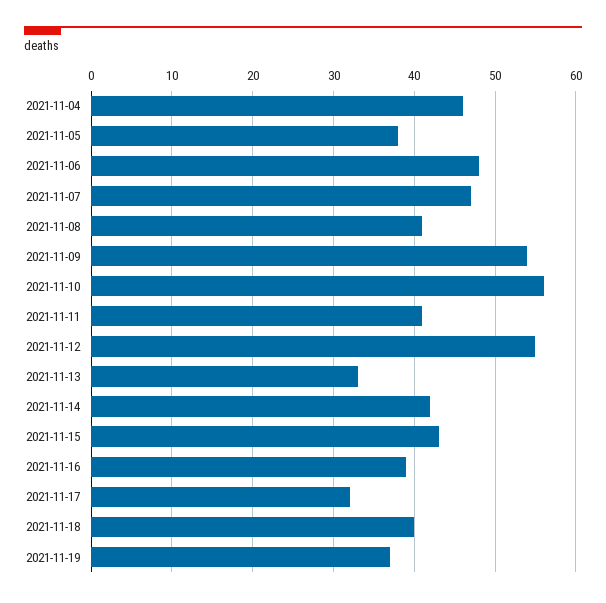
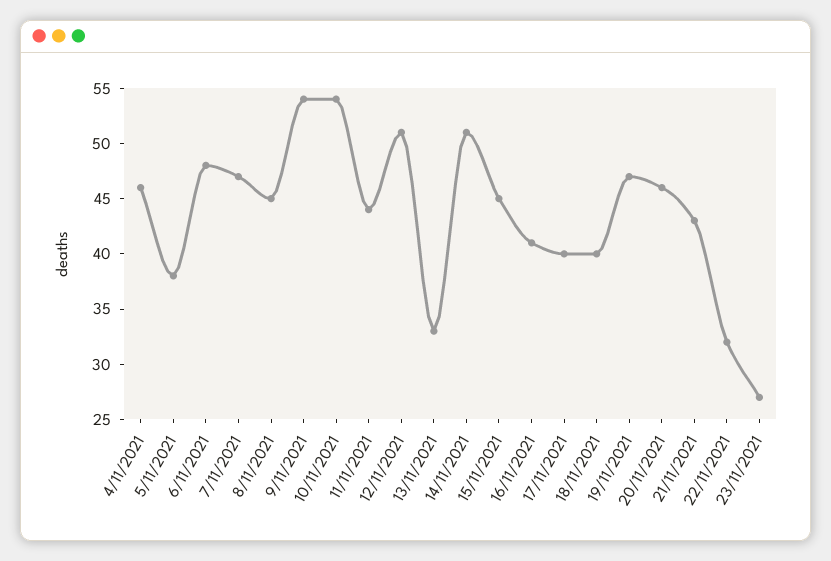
2021-11-08: 41 -> 45
2021-11-10: 56 -> 54
2021-11-11: 41 -> 44
2021-11-12: 55 -> 51
2021-11-14: 42 -> 51
2021-11-15: 43 -> 45
2021-11-16: 39 -> 41
2021-11-17: 32 -> 40
2021-11-19: 37 -> 47
20/11/2021: none -> 46
21/11/2021: none -> 43
22/11/2021: none -> 32
23/11/2021: none -> 27

